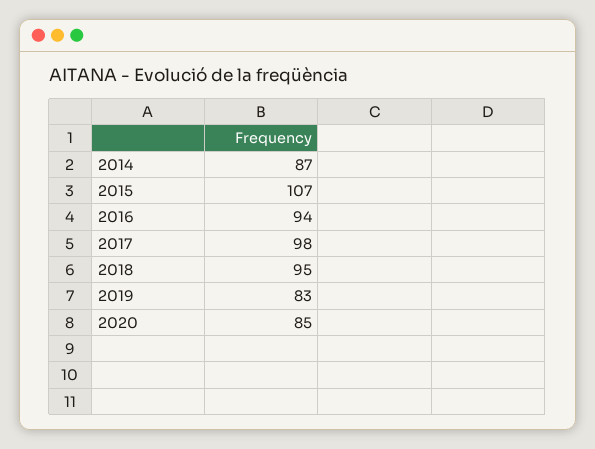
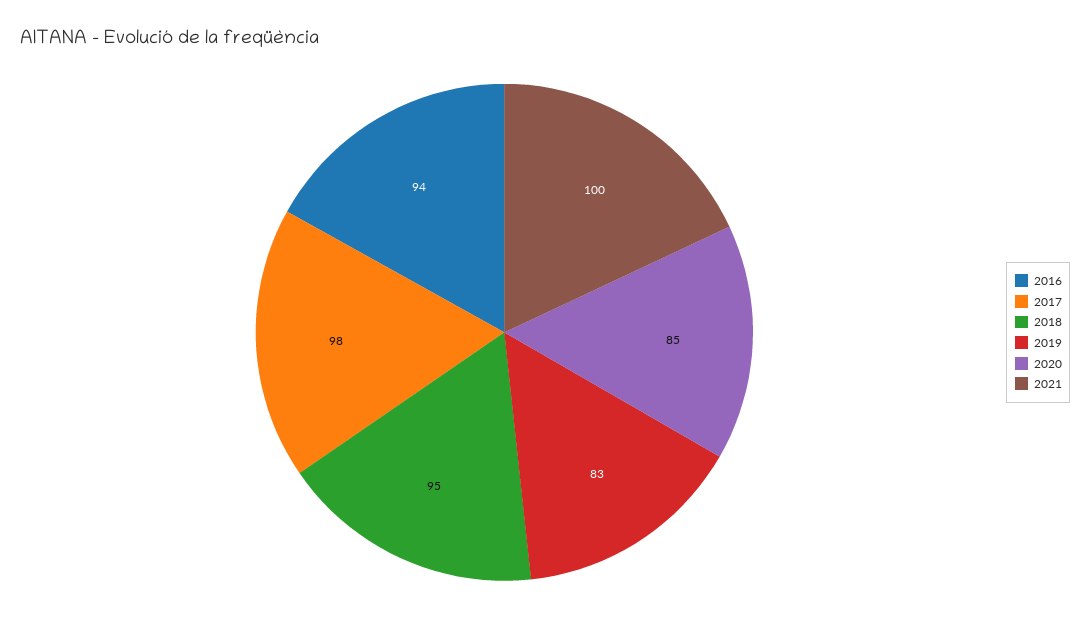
2014: 87 -> none
2015: 107 -> none
2021: none -> 100

